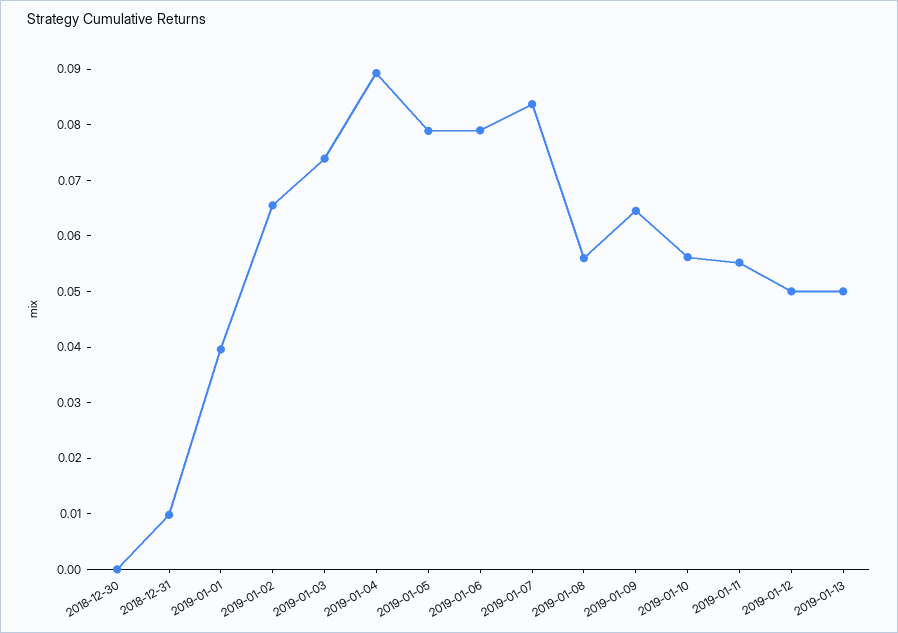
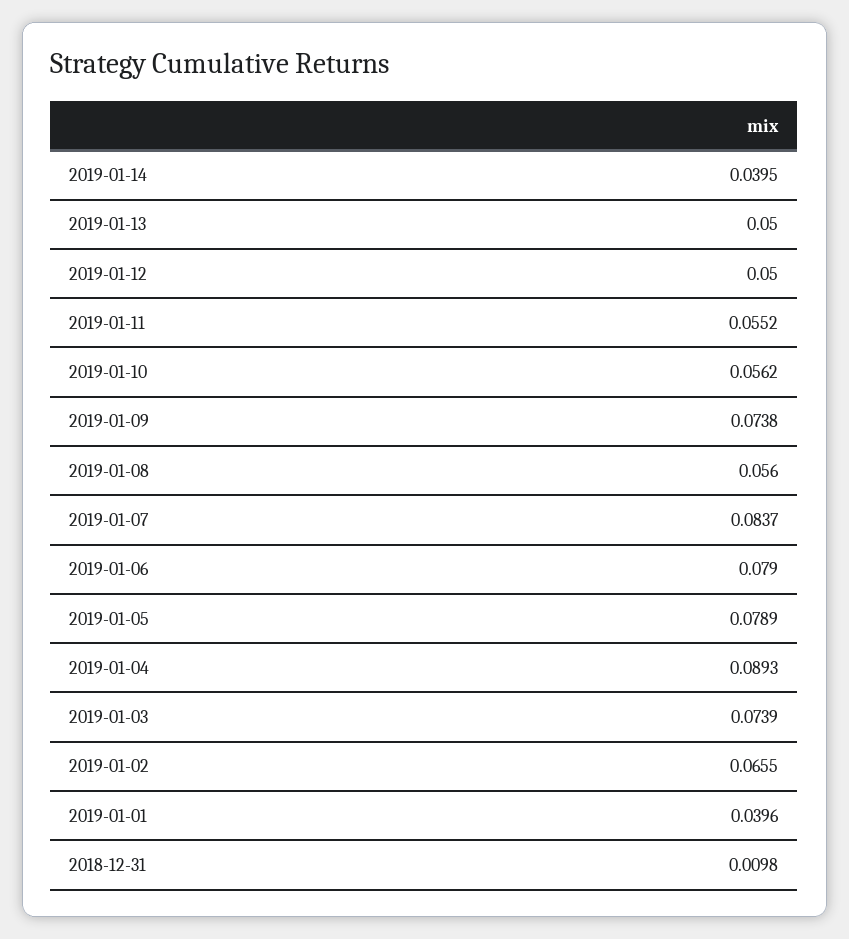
2018-12-30: 0 -> none
2019-01-09: 0.064 -> 0.0738
2019-01-14: none -> 0.0395

